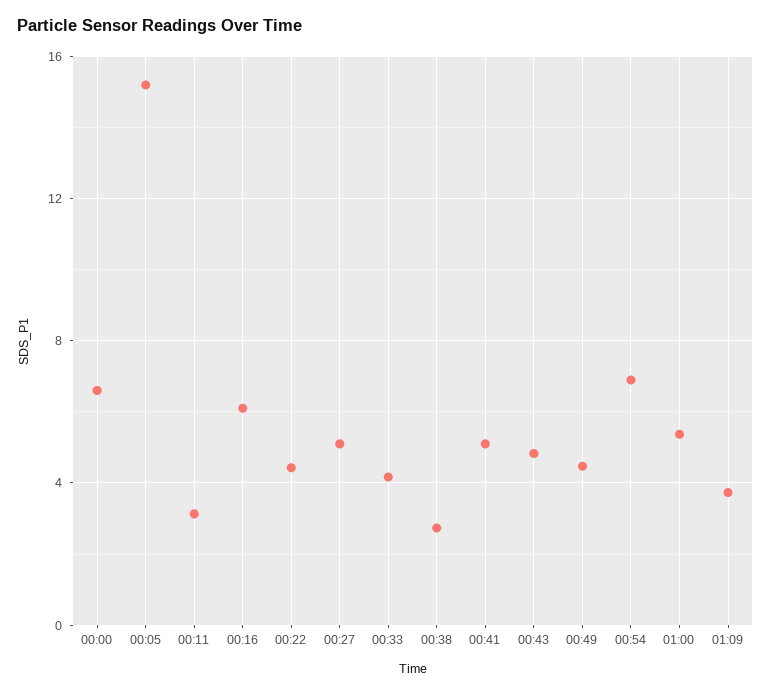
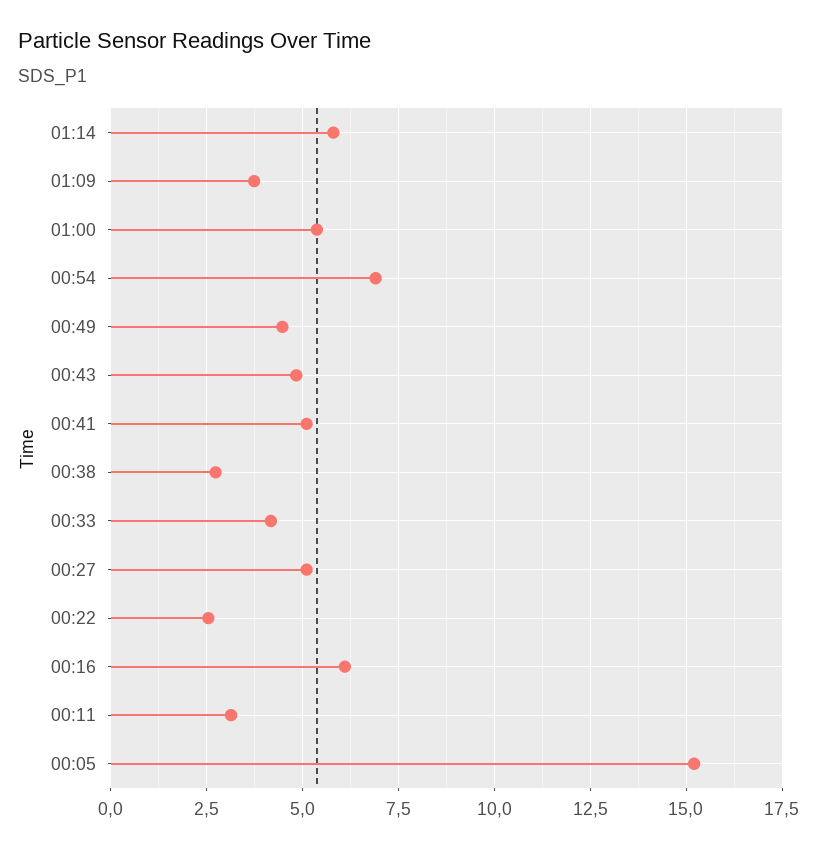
00:00: 6.5 -> none
00:22: 4.5 -> 2.5
01:14: none -> 5.75

